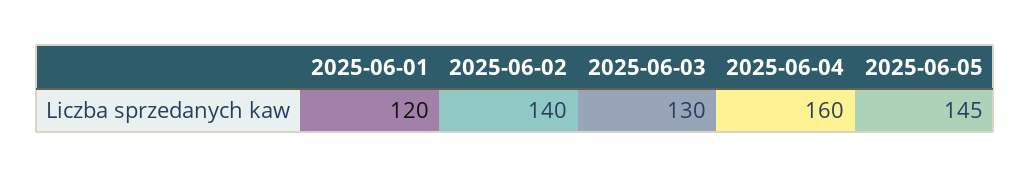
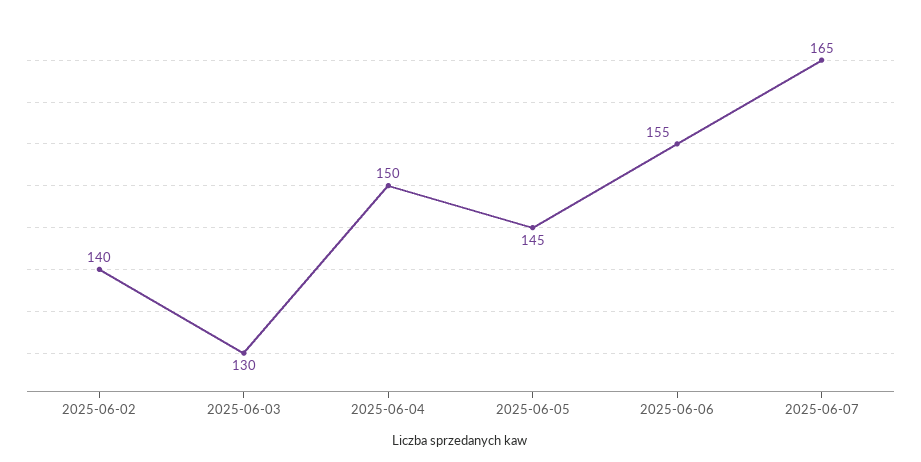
2025-06-01: 120 -> none
2025-06-04: 160 -> 150
2025-06-06: none -> 155
2025-06-07: none -> 165

